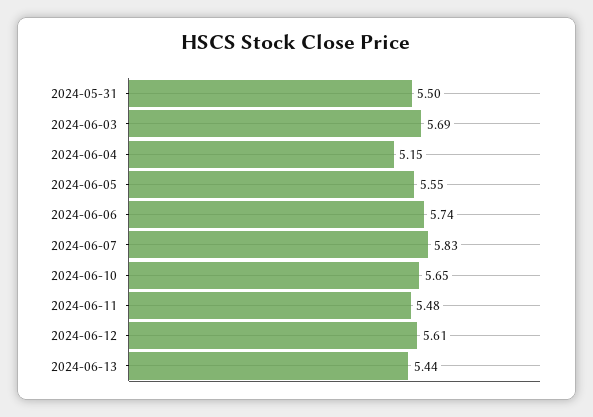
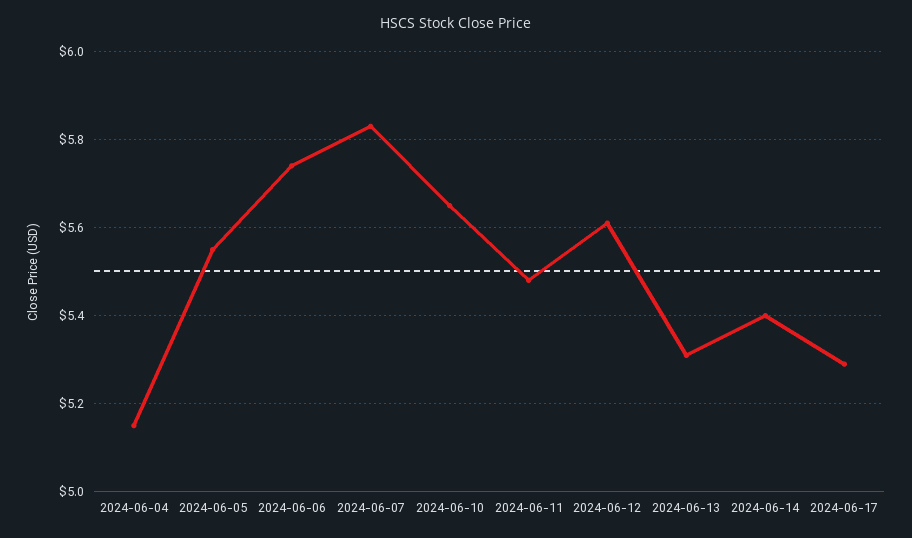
2024-05-31: 5.5 -> none
2024-06-03: 5.69 -> none
2024-06-13: 5.44 -> 5.3
2024-06-14: none -> 5.4
2024-06-17: none -> 5.3

